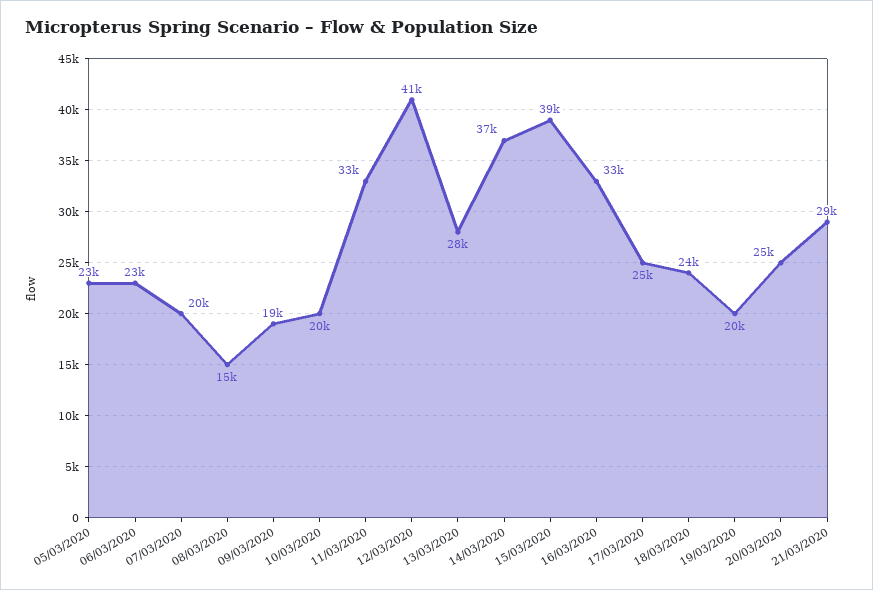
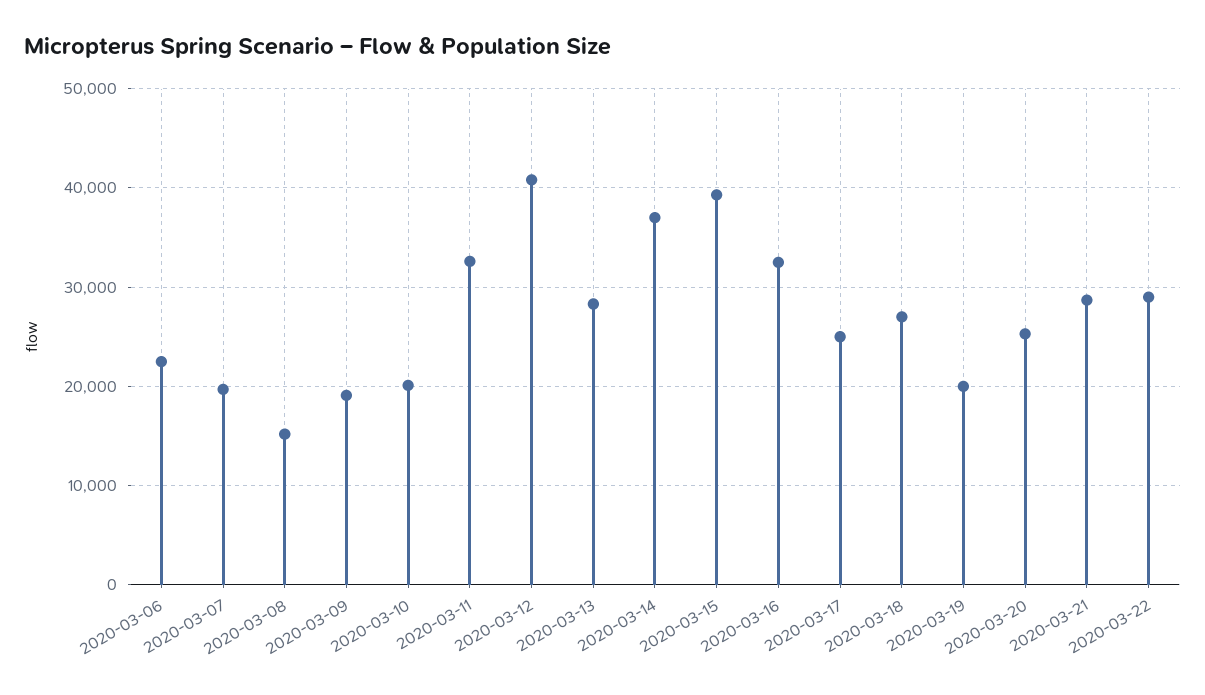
05/03/2020: 23000 -> none
18/03/2020: 24000 -> 27000
2020-03-22: none -> 29000

